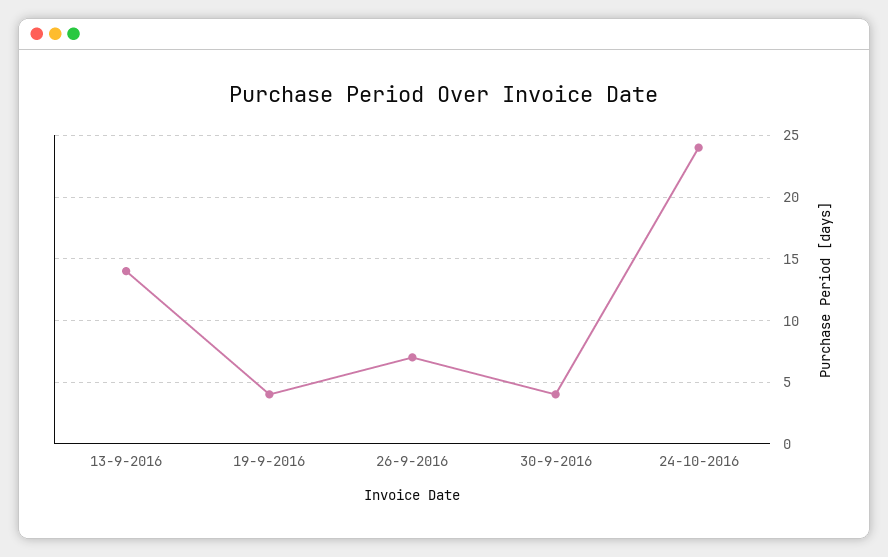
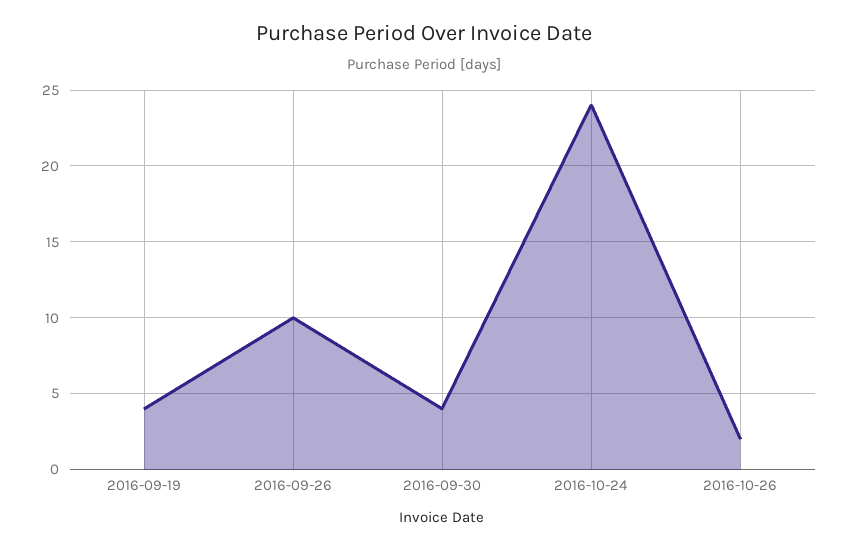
13-9-2016: 14 -> none
26-9-2016: 7 -> 10
2016-10-26: none -> 2

